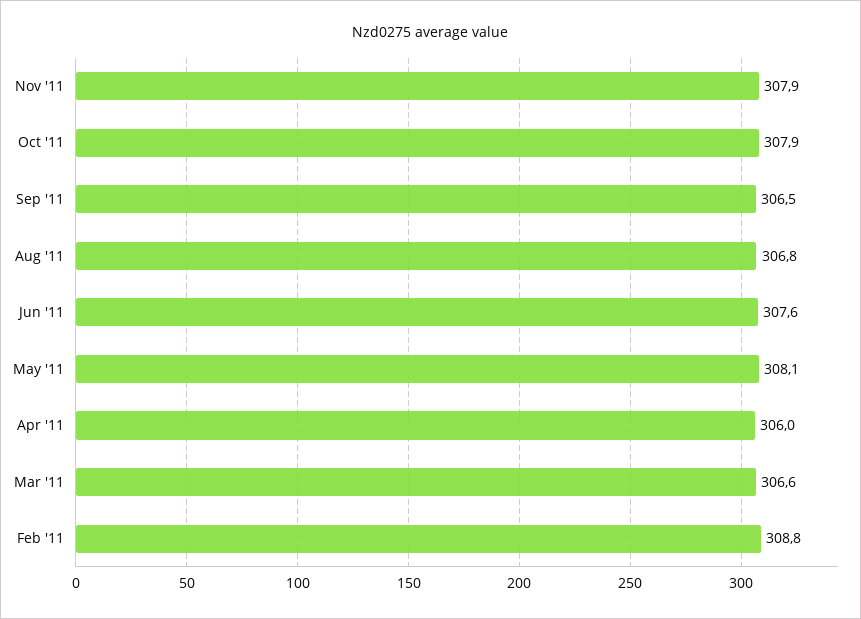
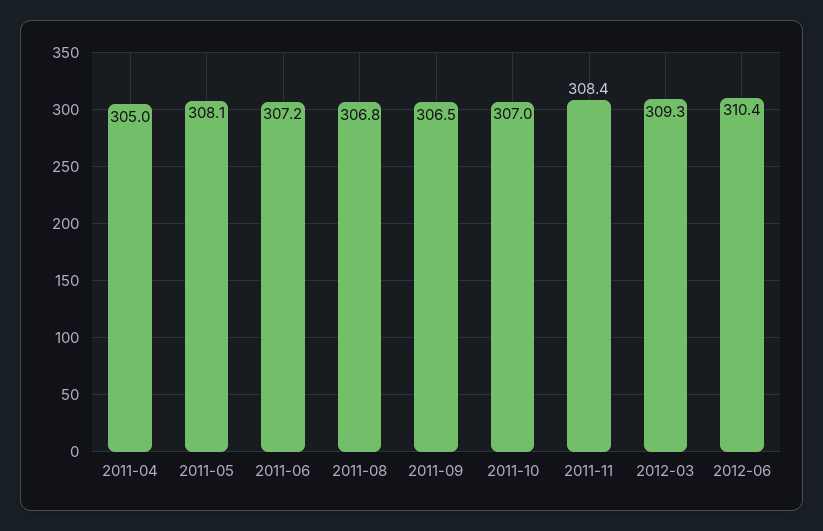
Nov '11: 307.9 -> 308.4
Oct '11: 307.9 -> 307
Jun '11: 307.6 -> 307.2
Apr '11: 306 -> 305
Mar '11: 306.6 -> none
Feb '11: 308.8 -> none
2012-03: none -> 309.3
2012-06: none -> 310.4

